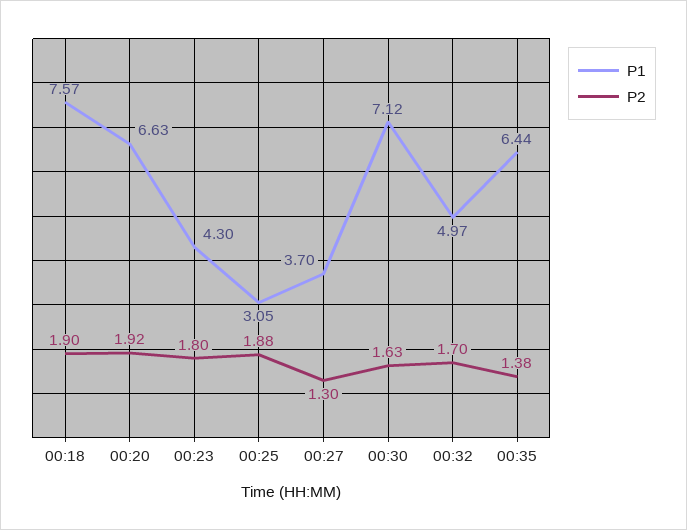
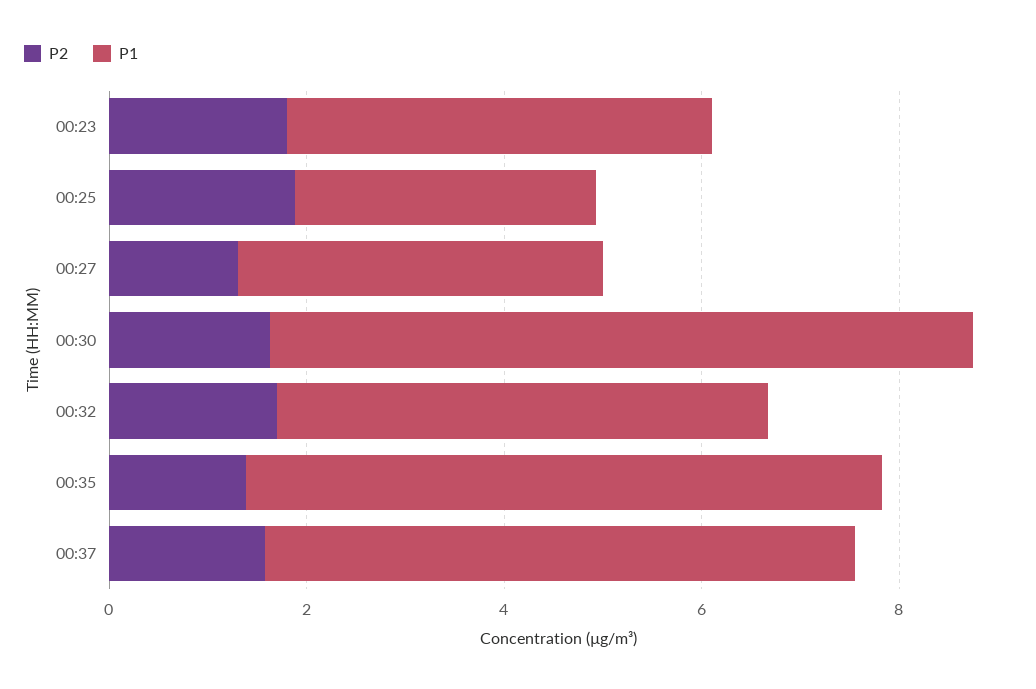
P1, 00:18: 7.57 -> none
P2, 00:18: 1.9 -> none
P1, 00:20: 6.63 -> none
P2, 00:20: 1.92 -> none
P2, 00:37: none -> 1.5
P1, 00:37: none -> 6

